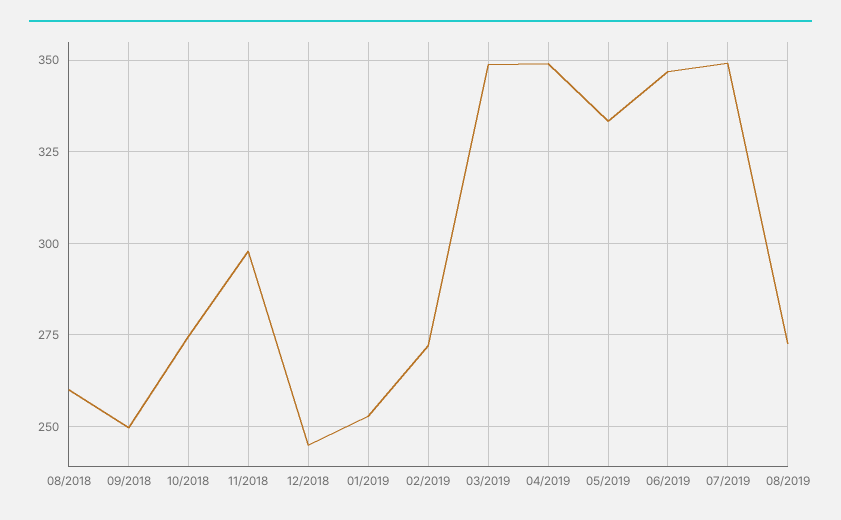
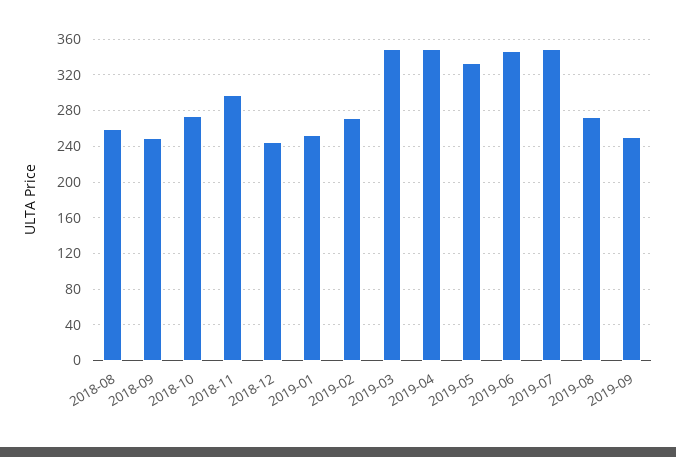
2019-09: none -> 250

